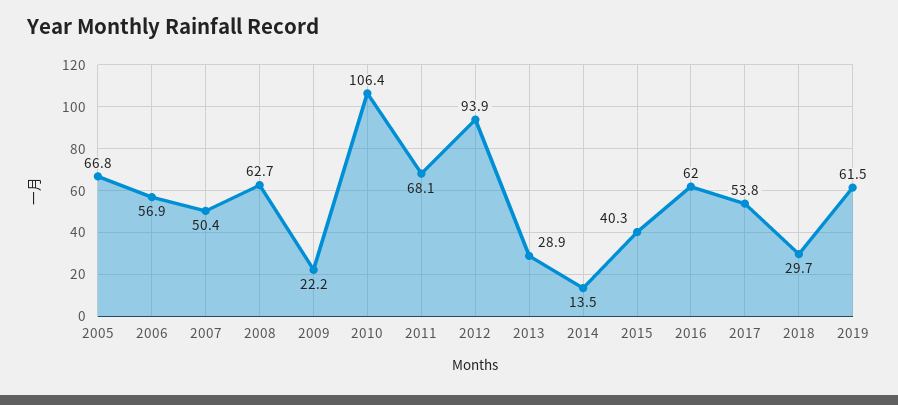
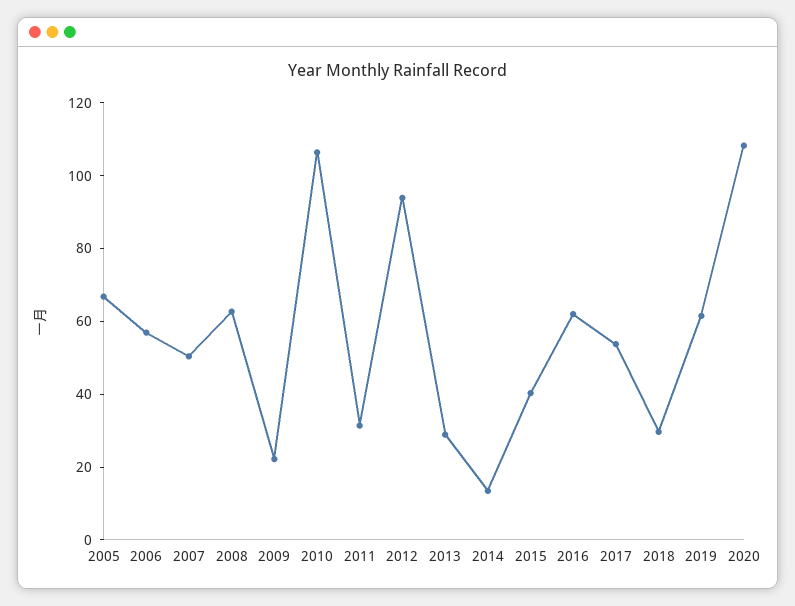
2011: 68.1 -> 30
2020: none -> 110

